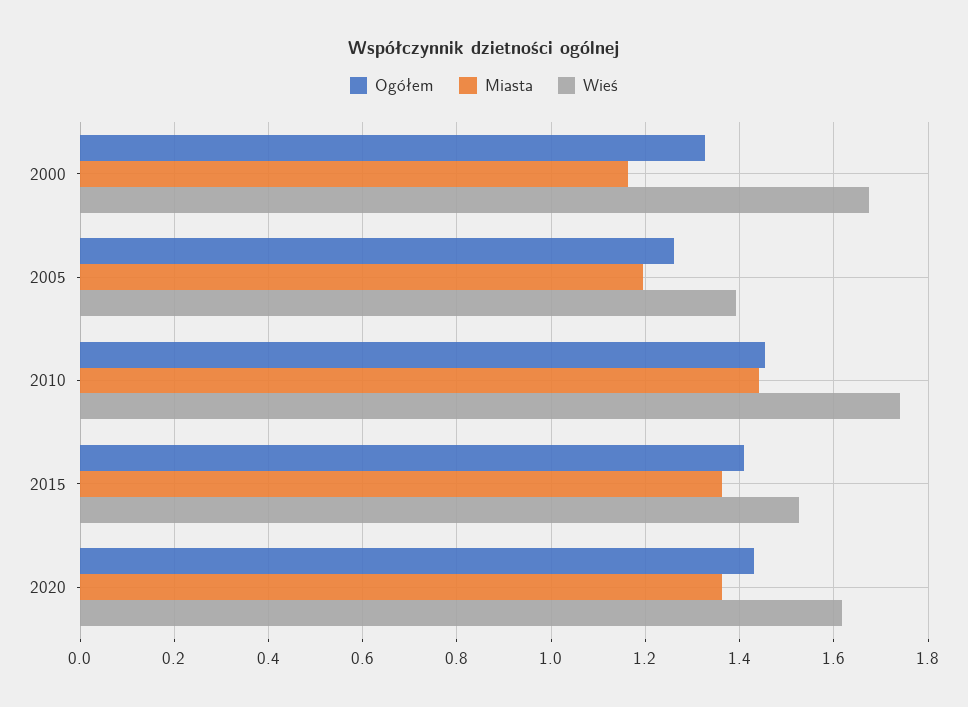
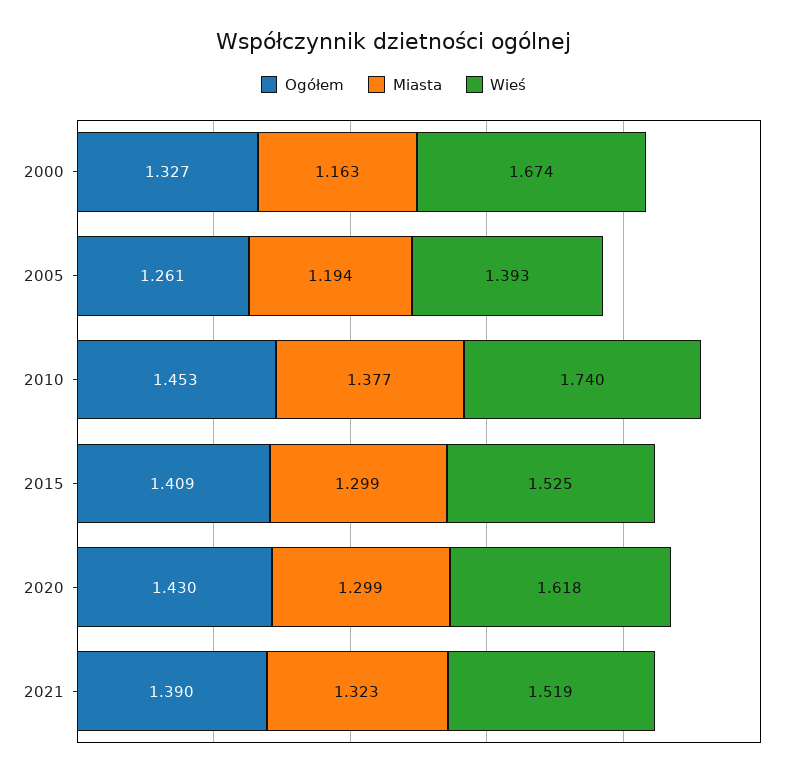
Miasta, 2010: 1.44 -> 1.377
Miasta, 2015: 1.36 -> 1.299
Miasta, 2020: 1.36 -> 1.299
Ogółem, 2021: none -> 1.39
Miasta, 2021: none -> 1.323
Wieś, 2021: none -> 1.519

